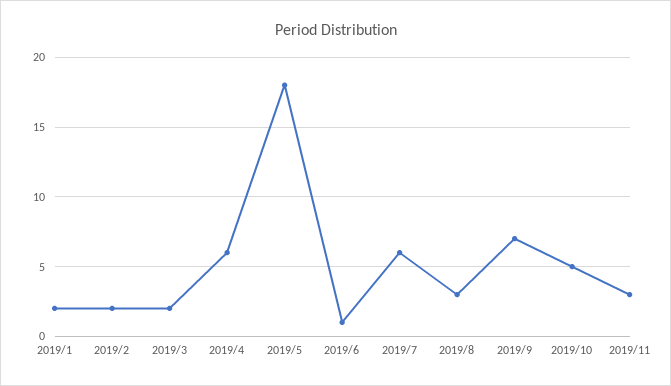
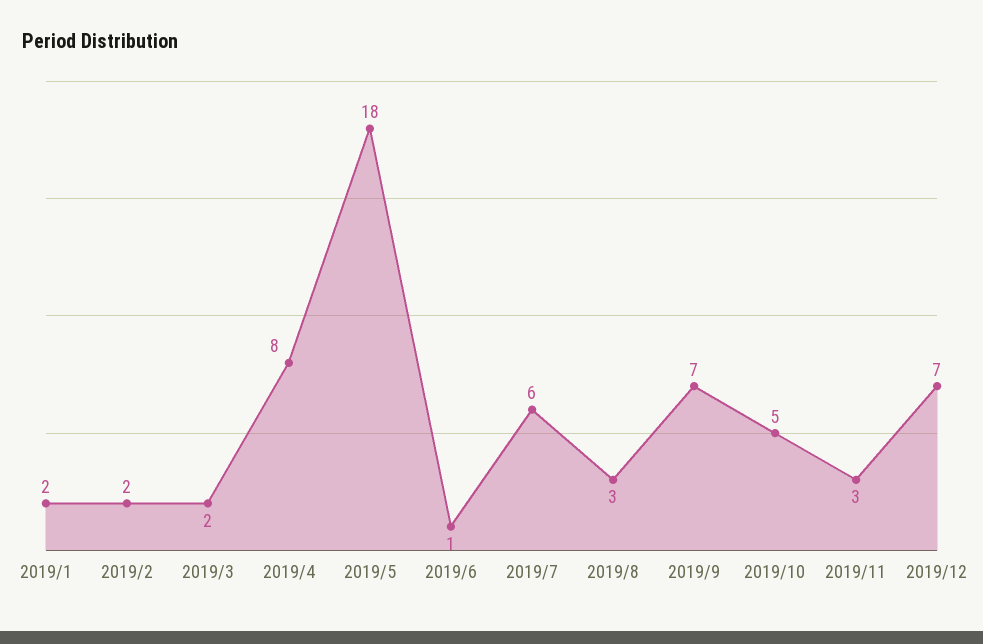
2019/4: 6 -> 8
2019/12: none -> 7

